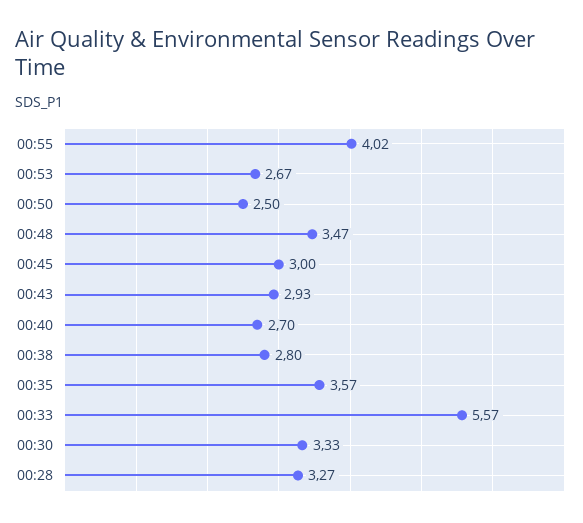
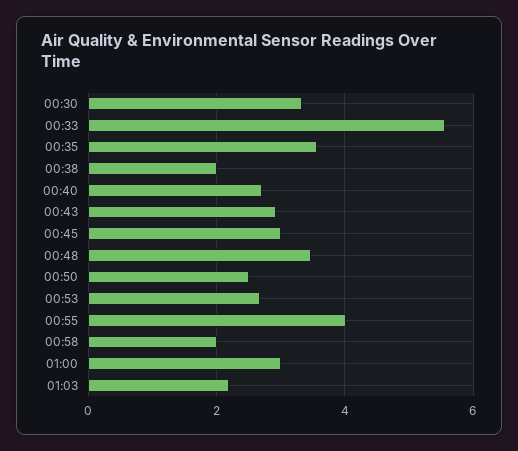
00:38: 2.8 -> 2
00:28: 3.27 -> none
00:58: none -> 2
01:00: none -> 3
01:03: none -> 2.2

